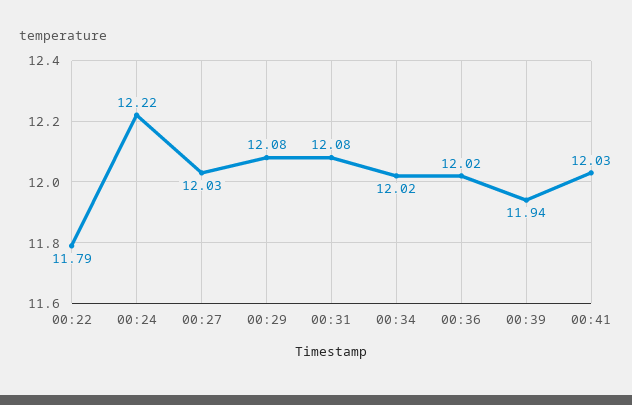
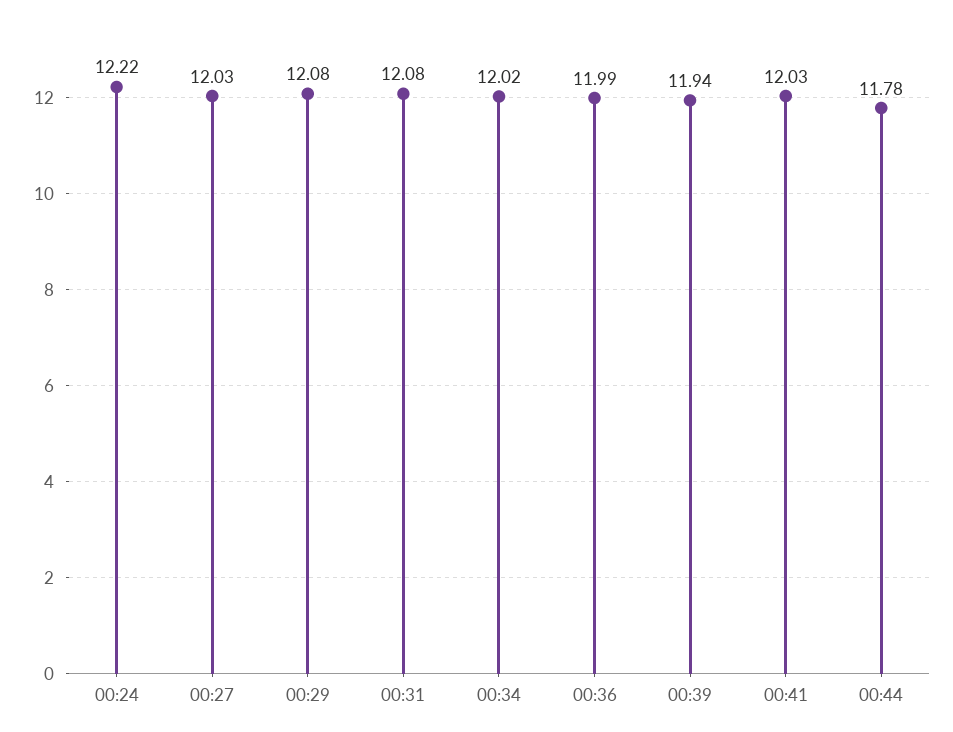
00:22: 11.79 -> none
00:36: 12.02 -> 11.99
00:44: none -> 11.78

